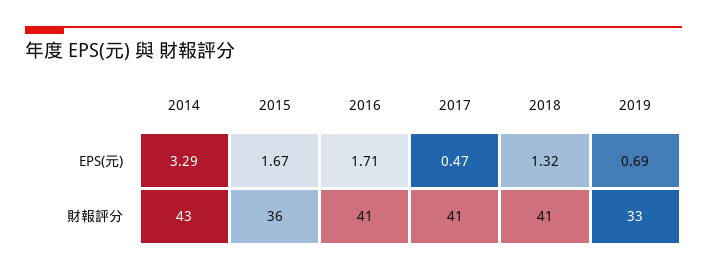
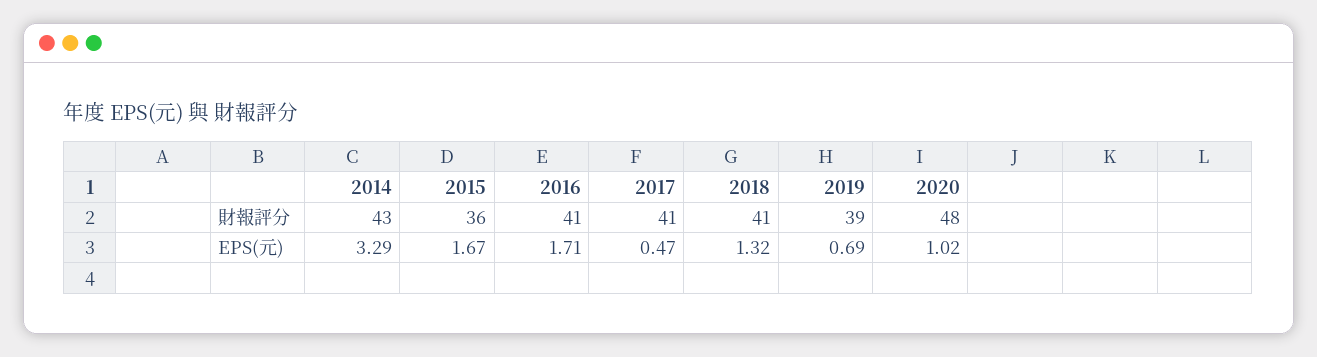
2019, 財報評分: 33 -> 39
2020, 財報評分: none -> 48
2020, EPS(元): none -> 1.02

